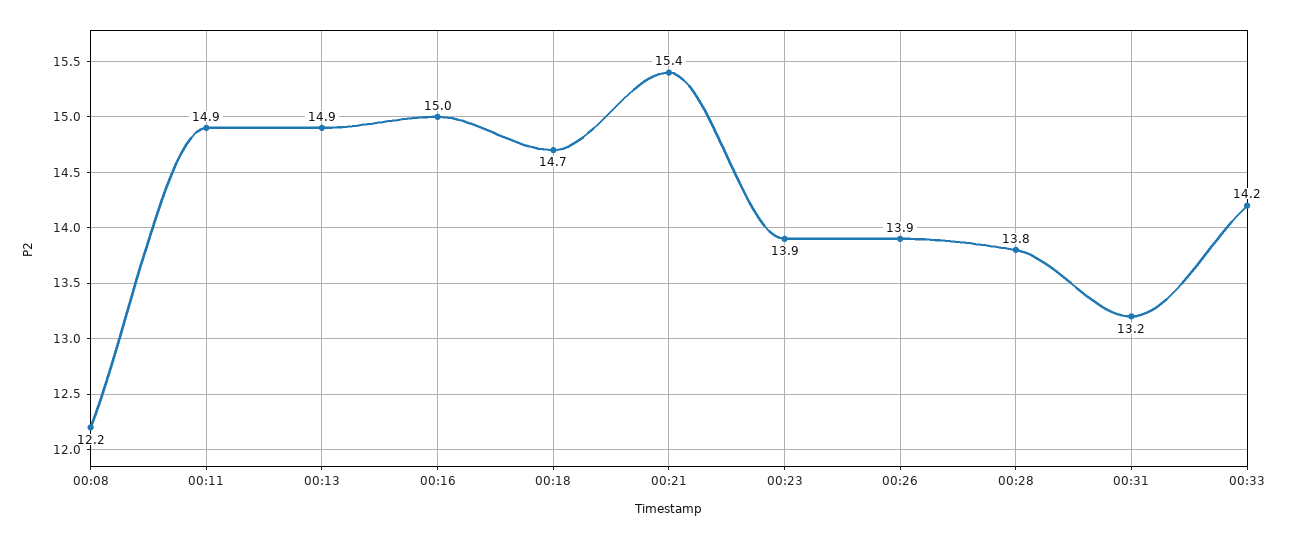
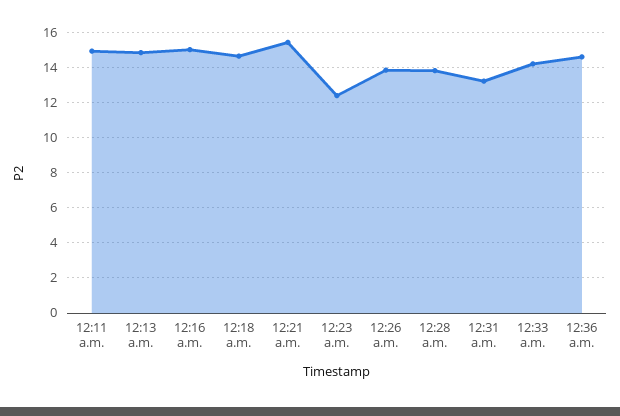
00:08: 12.2 -> none
00:23: 13.9 -> 12.5
12:36 a.m.: none -> 14.5

